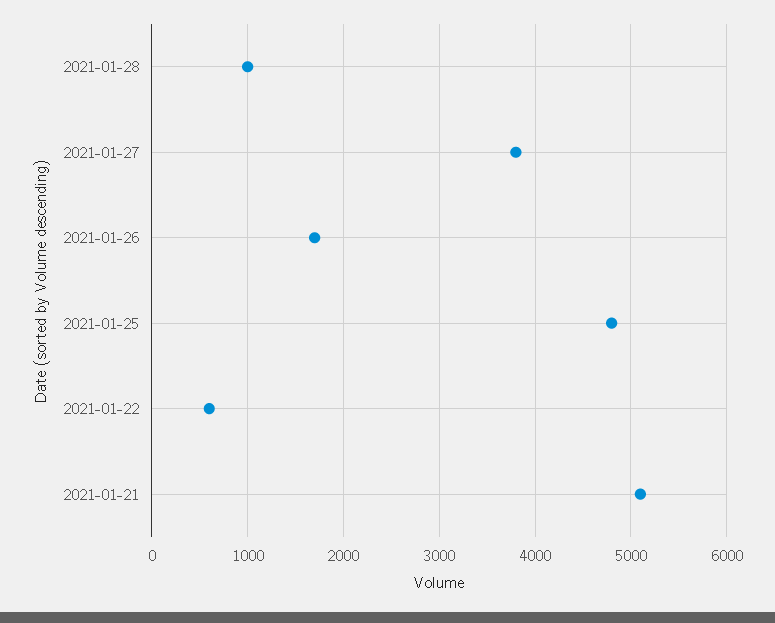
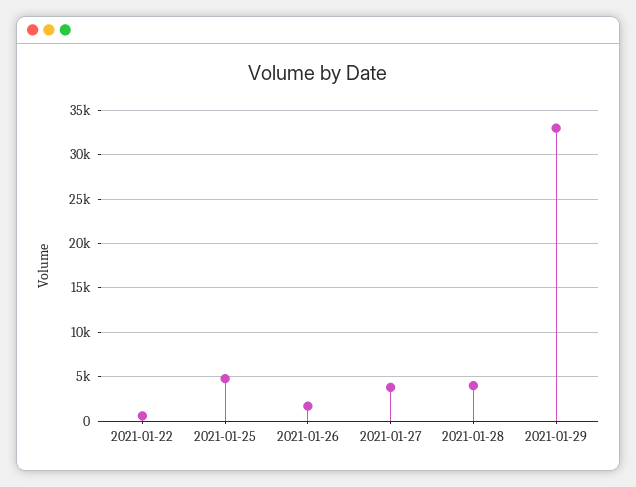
2021-01-28: 1000 -> 4000
2021-01-21: 5100 -> none
2021-01-29: none -> 33000

